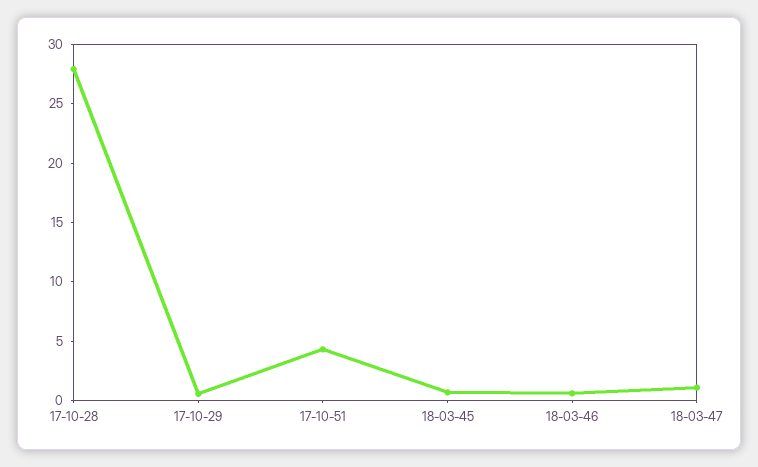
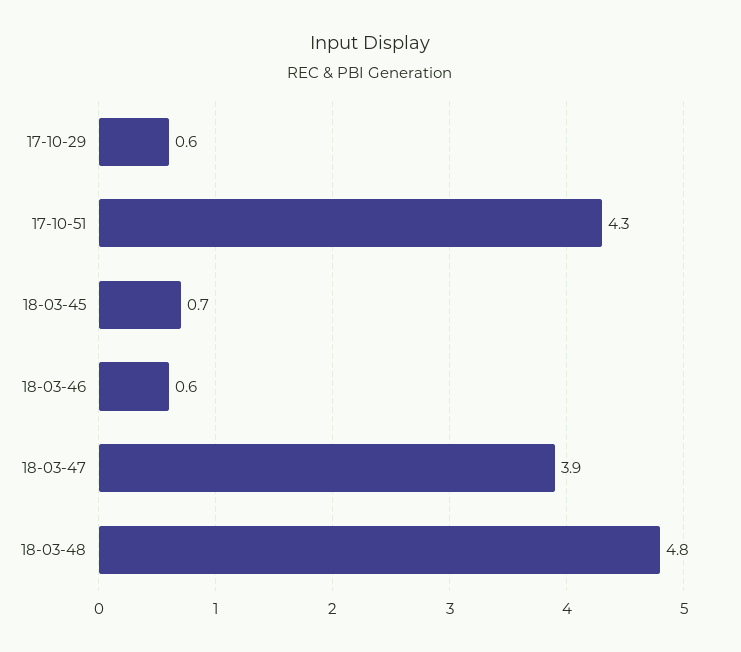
17-10-28: 28 -> none
18-03-47: 1 -> 3.9
18-03-48: none -> 4.8

